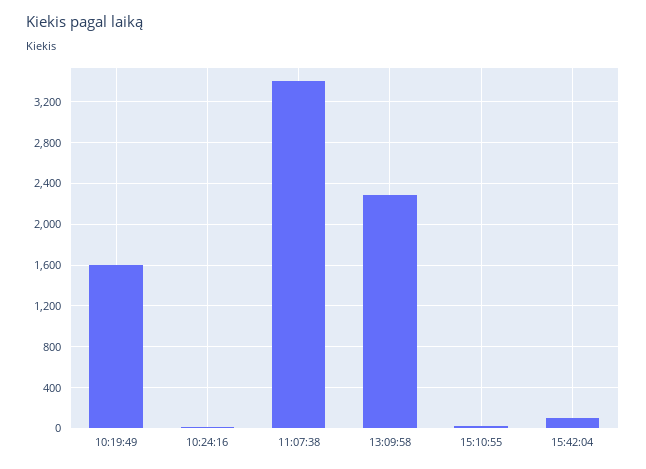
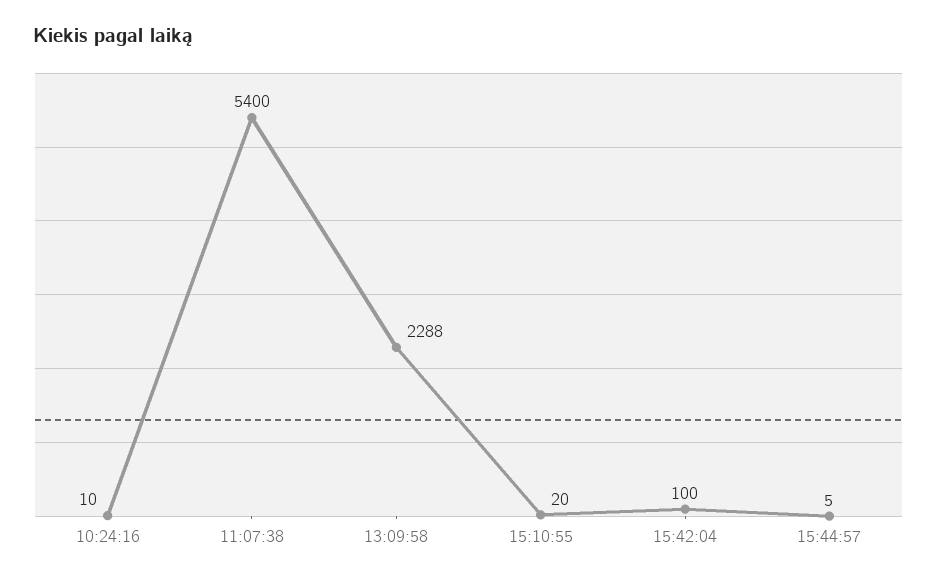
10:19:49: 1600 -> none
11:07:38: 3400 -> 5400
15:44:57: none -> 5

